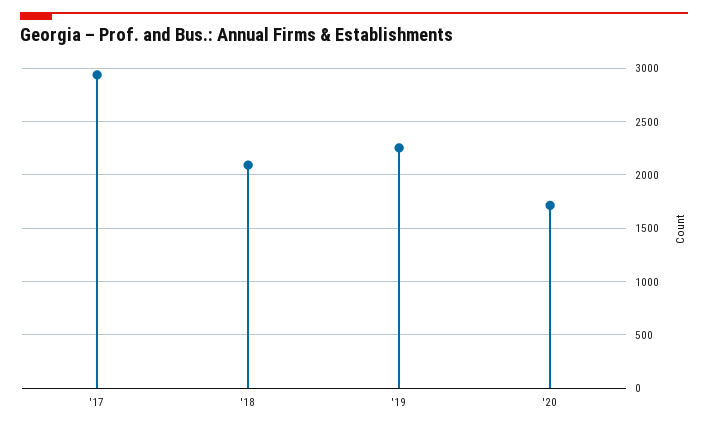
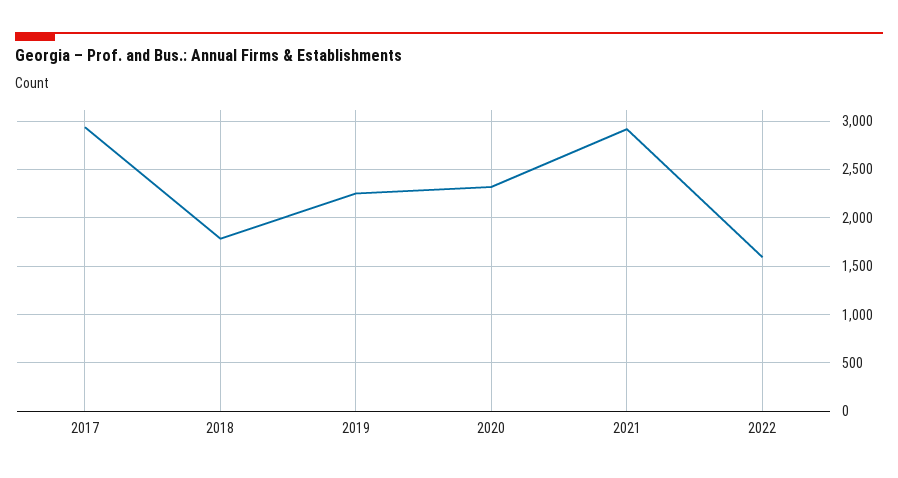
'18: 2100 -> 1800
'20: 1700 -> 2300
2021: none -> 2900
2022: none -> 1600

